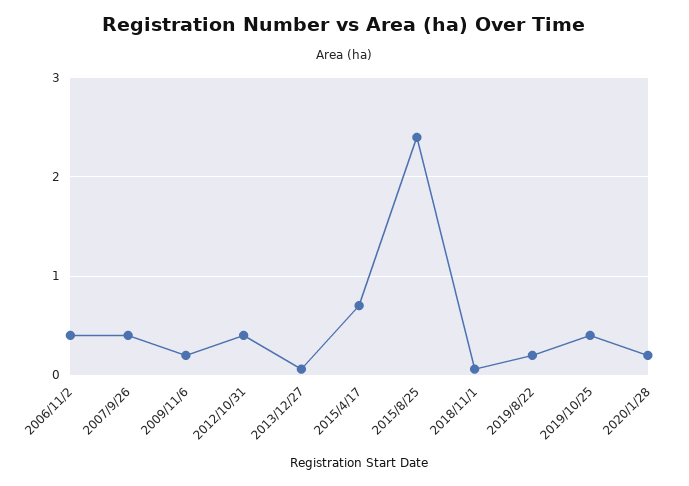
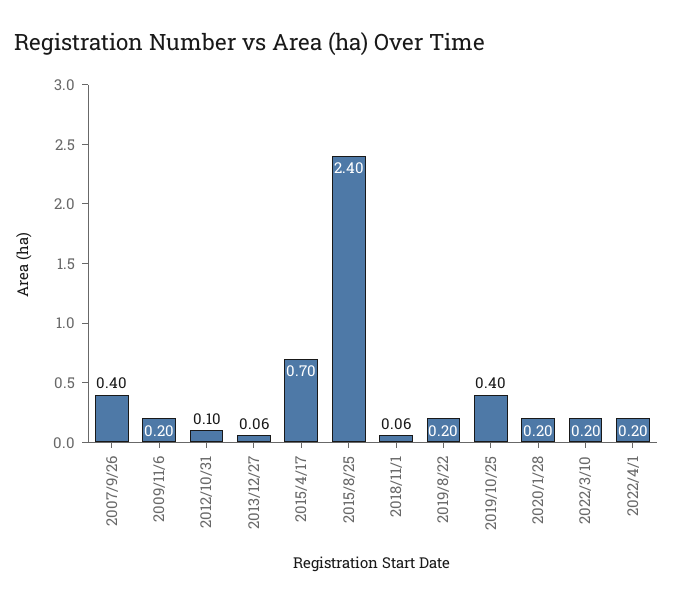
2006/11/2: 0.4 -> none
2012/10/31: 0.4 -> 0.1
2022/3/10: none -> 0.2
2022/4/1: none -> 0.2

